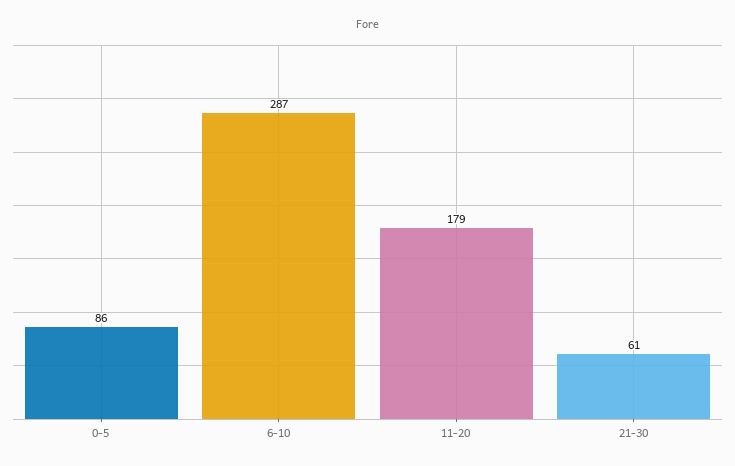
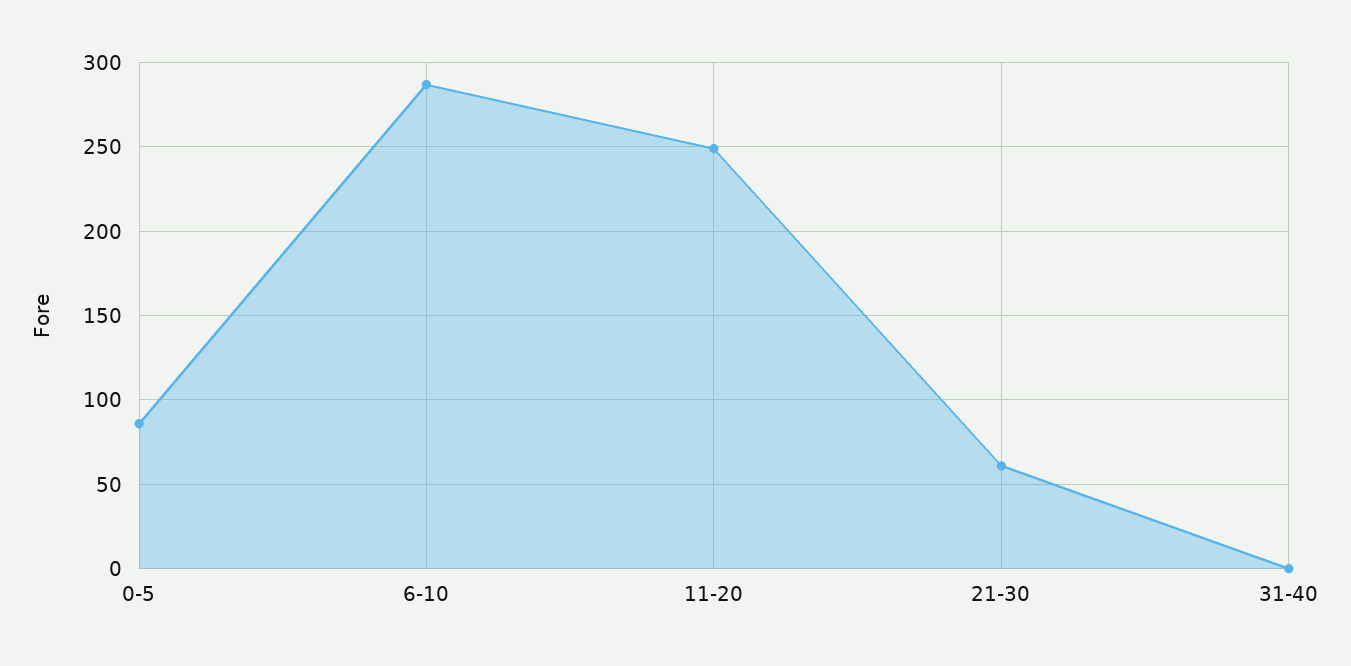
11-20: 179 -> 250
31-40: none -> 0

